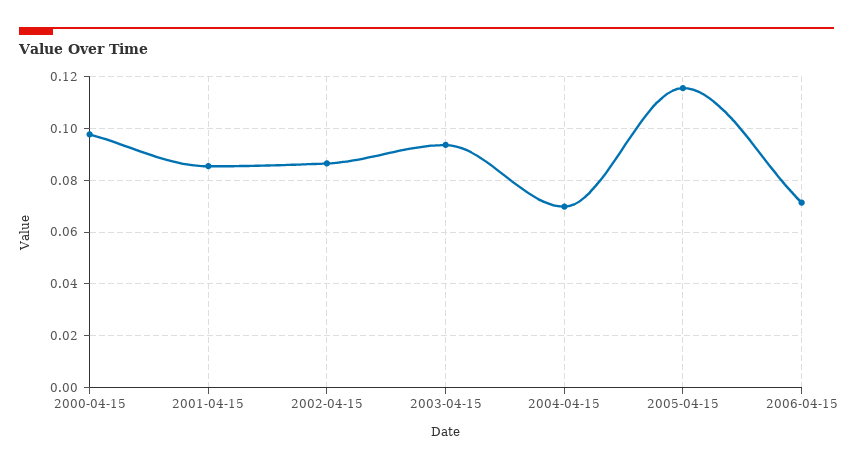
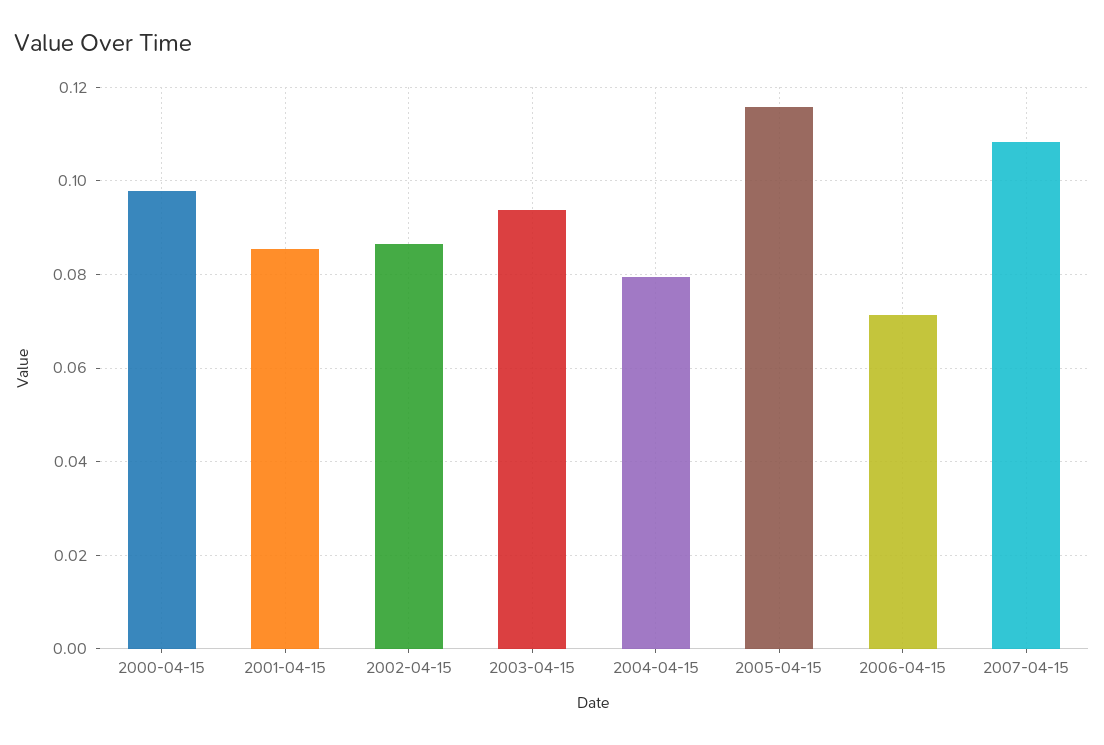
2004-04-15: 0.07 -> 0.08
2007-04-15: none -> 0.108

